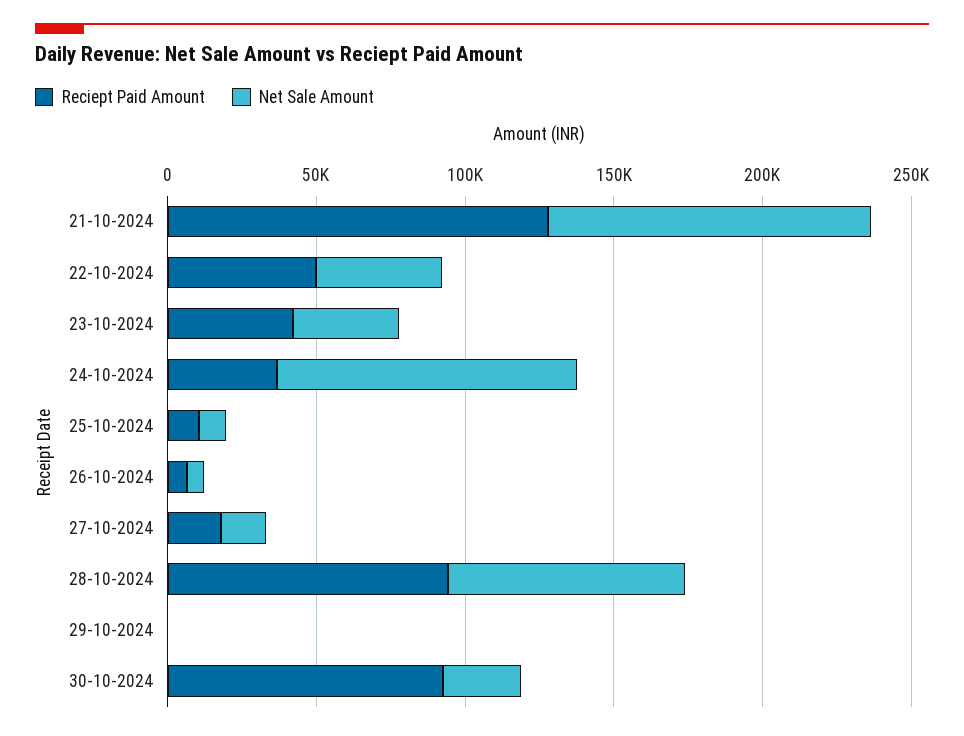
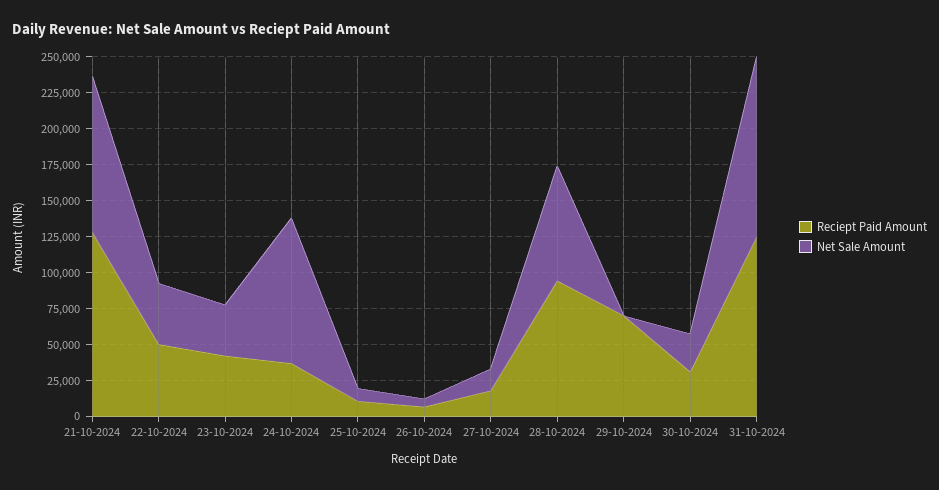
Reciept Paid Amount, 29-10-2024: 0 -> 75000
Reciept Paid Amount, 30-10-2024: 90000 -> 25000
Reciept Paid Amount, 31-10-2024: none -> 125000
Net Sale Amount, 31-10-2024: none -> 125000

